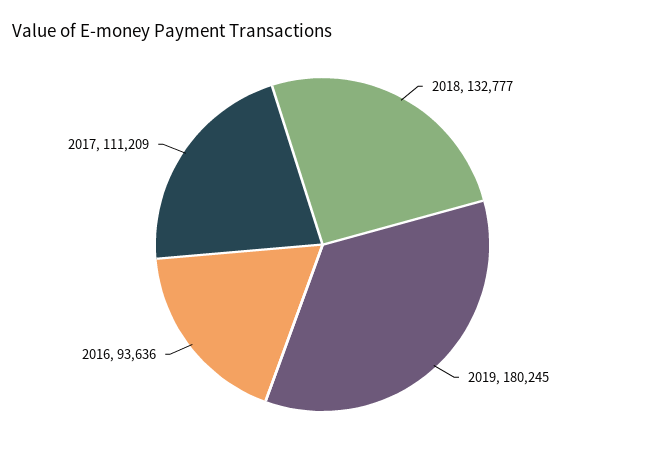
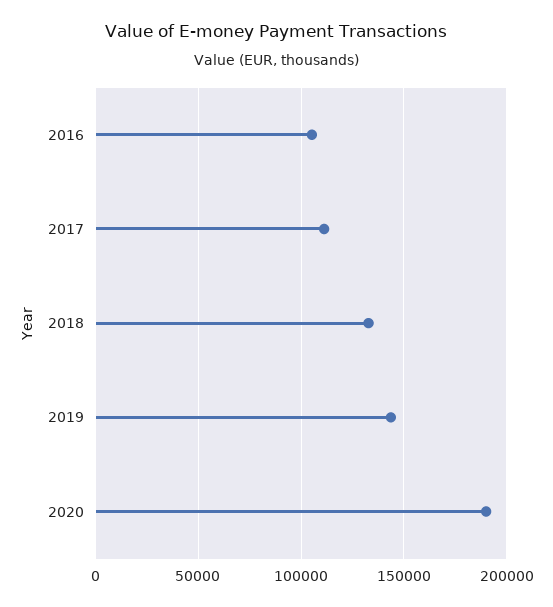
2019: 180245 -> 145000
2016: 93636 -> 105000
2020: none -> 190000

